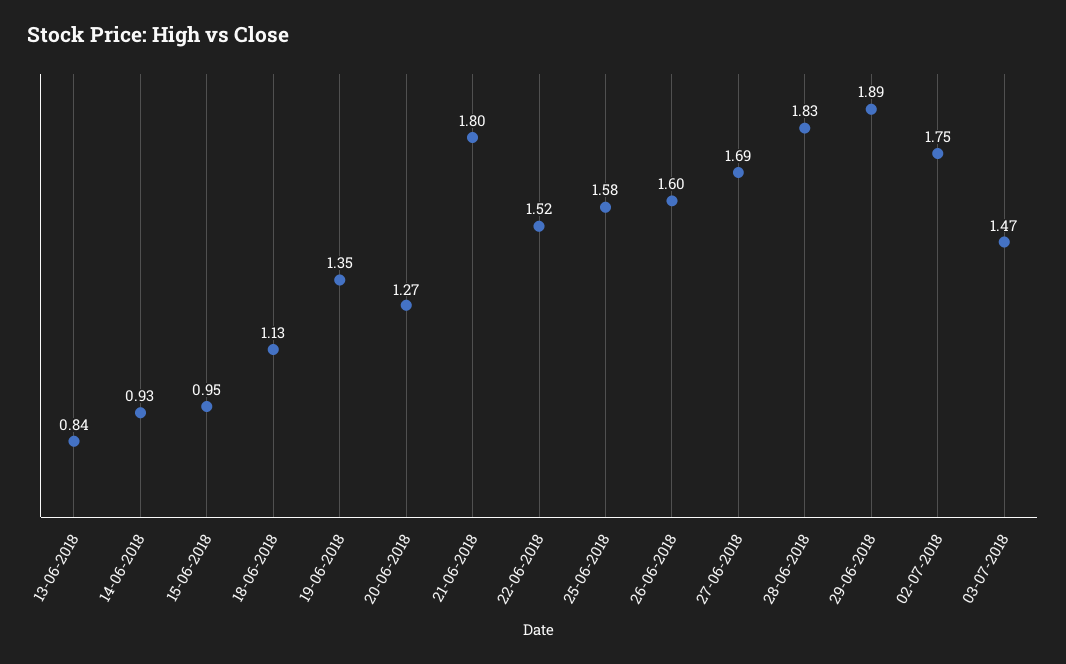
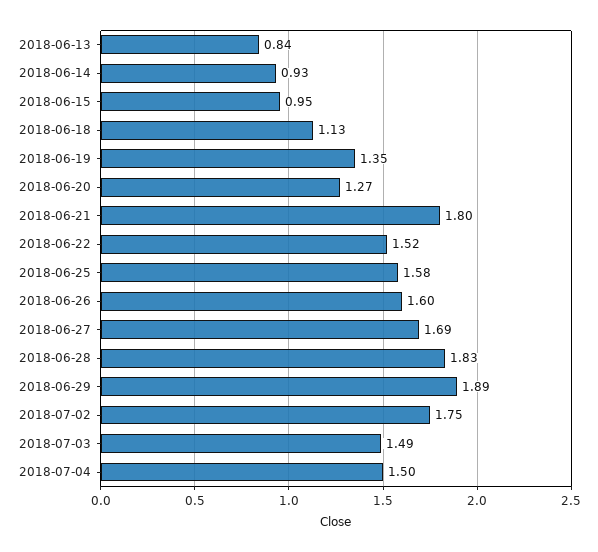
03-07-2018: 1.47 -> 1.49
2018-07-04: none -> 1.5

